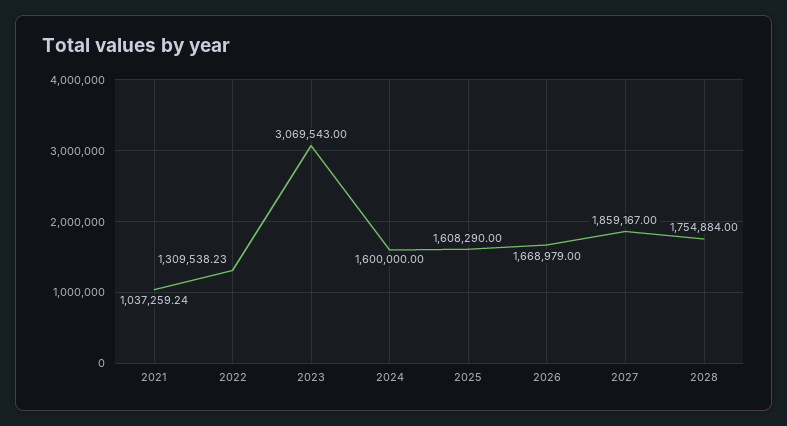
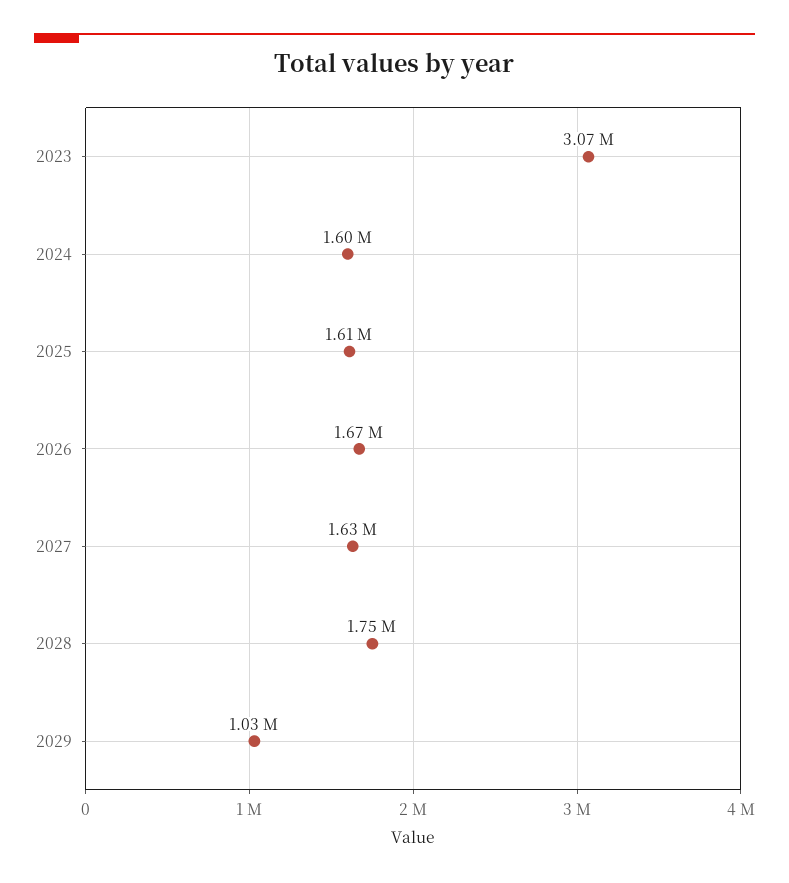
2021: 1037259.24 -> none
2022: 1309538.23 -> none
2027: 1859167 -> 1630000
2029: none -> 1030000

